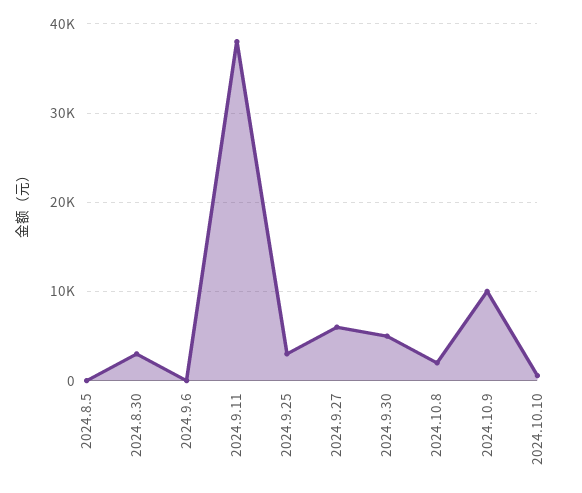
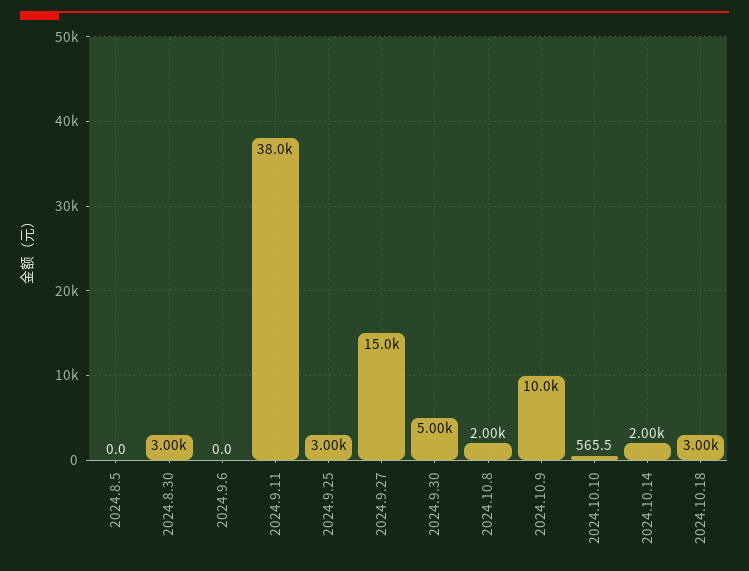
2024.9.27: 6000 -> 15000
2024.10.14: none -> 2000
2024.10.18: none -> 3000

